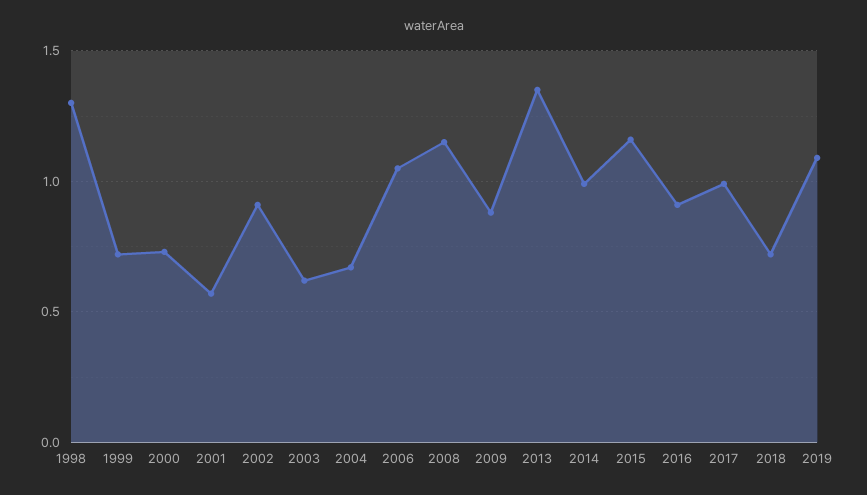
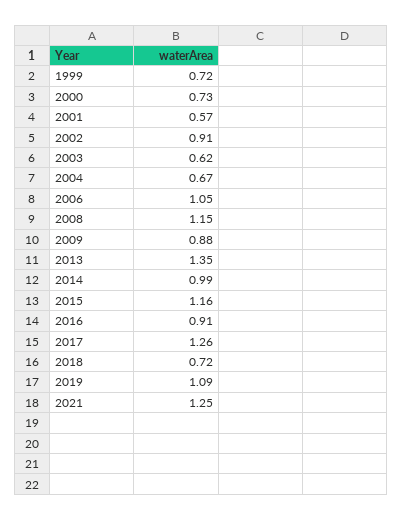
1998: 1.3 -> none
2017: 1 -> 1.26
2021: none -> 1.25

